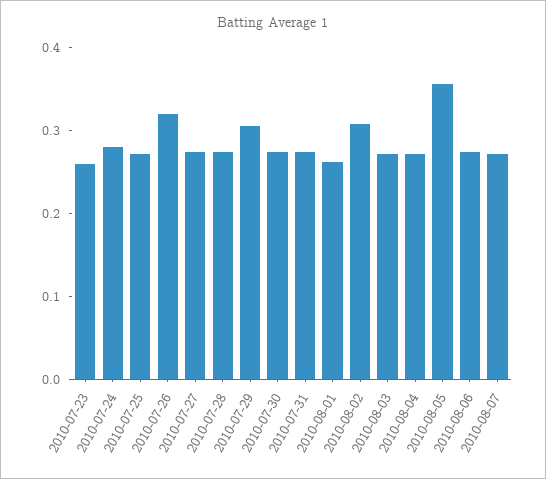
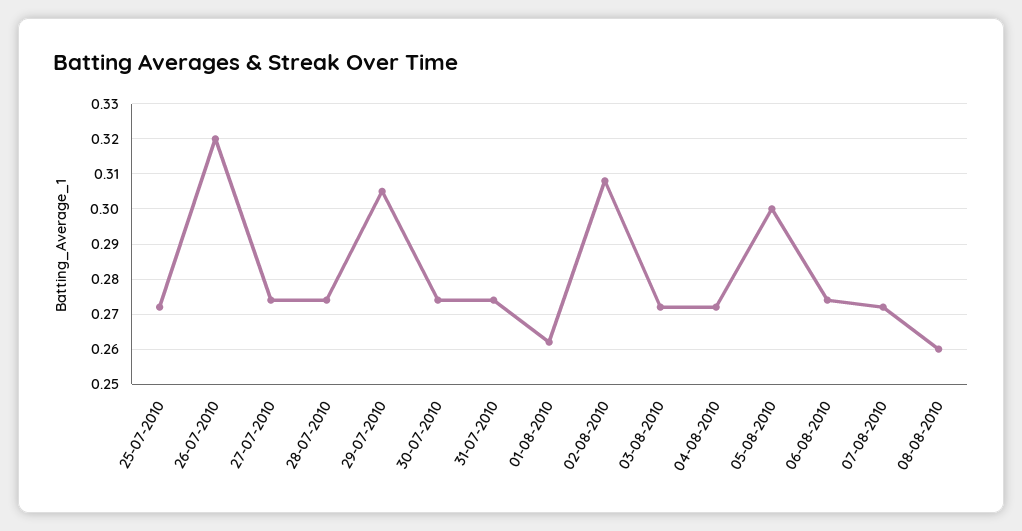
2010-07-23: 0.26 -> none
2010-07-24: 0.28 -> none
2010-08-05: 0.36 -> 0.3
08-08-2010: none -> 0.26

